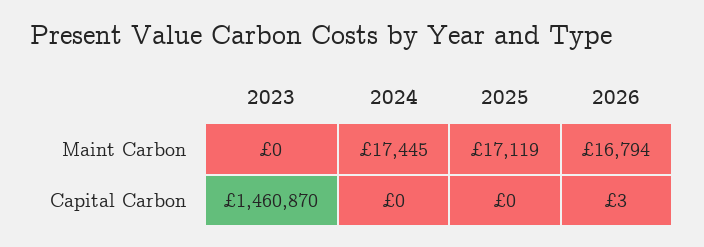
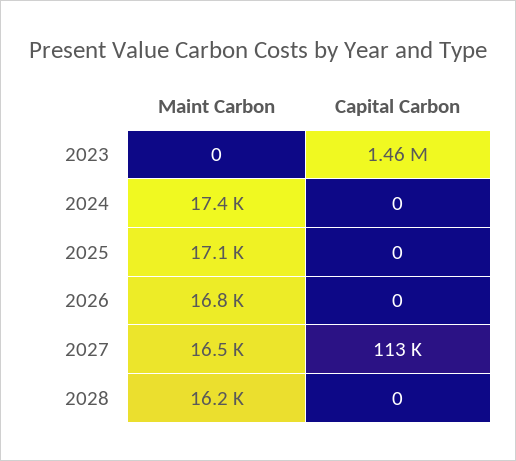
2026, Capital Carbon: 3 -> 0
2027, Maint Carbon: none -> 16500
2027, Capital Carbon: none -> 113000
2028, Maint Carbon: none -> 16200
2028, Capital Carbon: none -> 0

